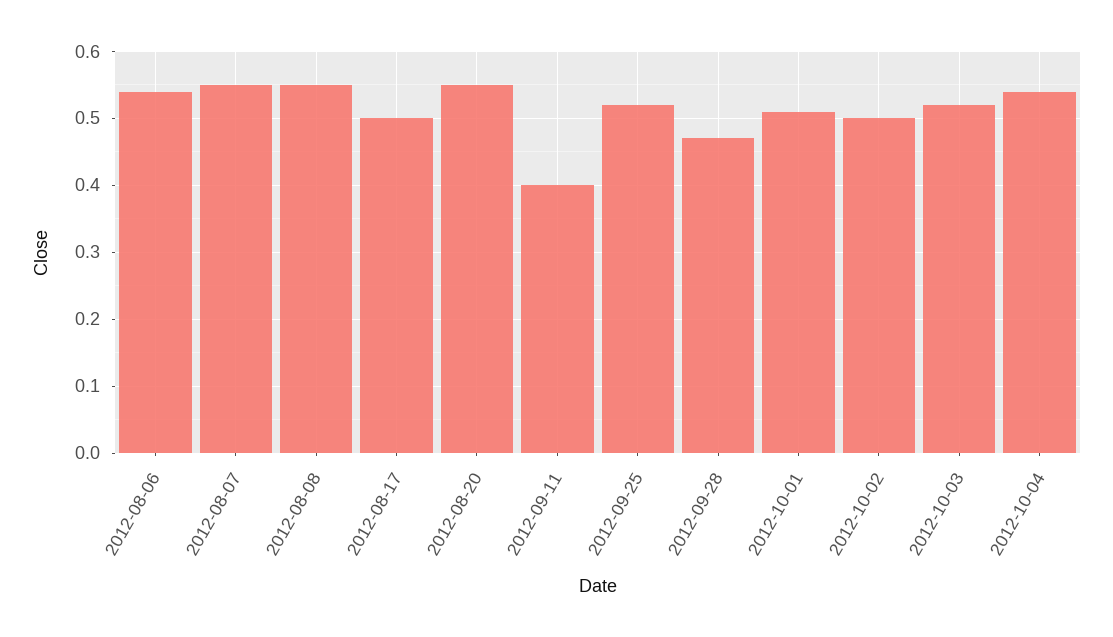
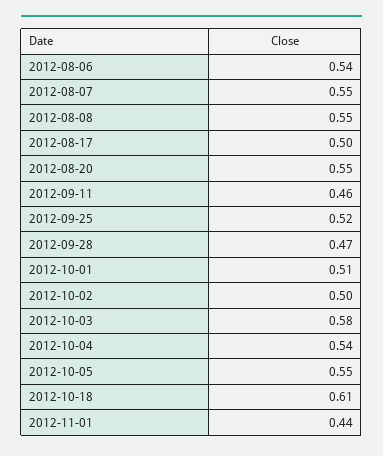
2012-09-11: 0.4 -> 0.46
2012-10-03: 0.52 -> 0.58
2012-10-05: none -> 0.55
2012-10-18: none -> 0.61
2012-11-01: none -> 0.44

